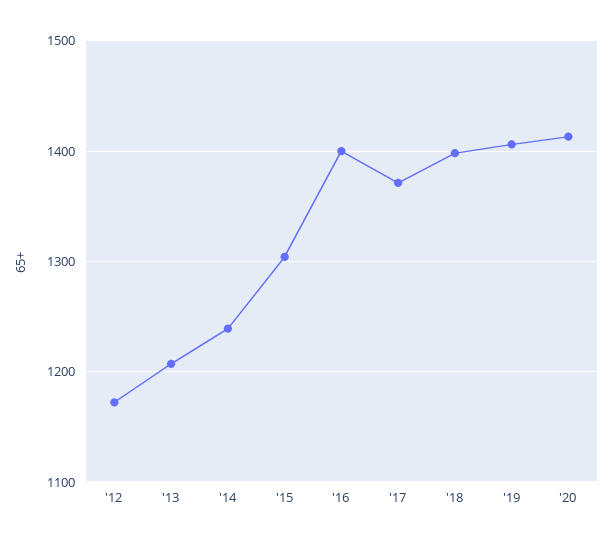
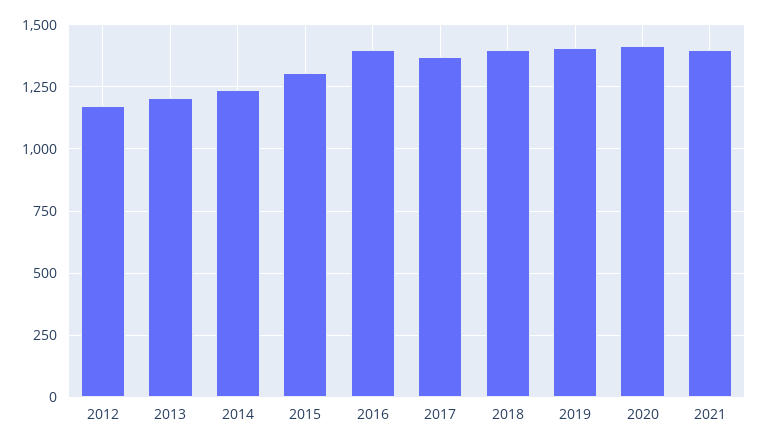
2021: none -> 1400

